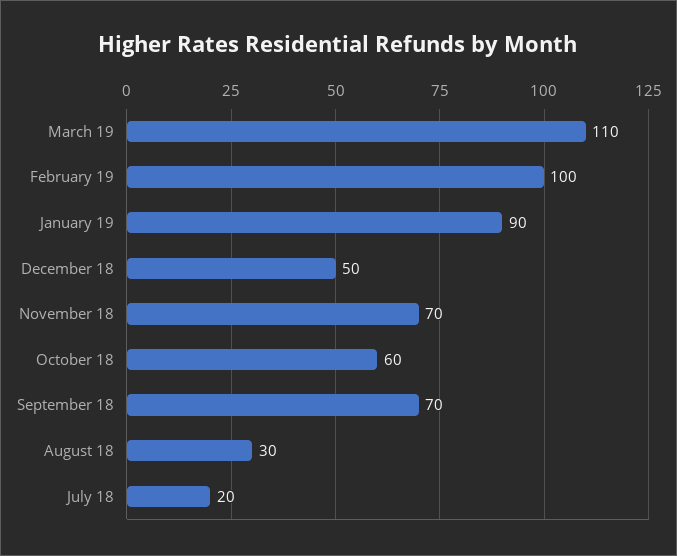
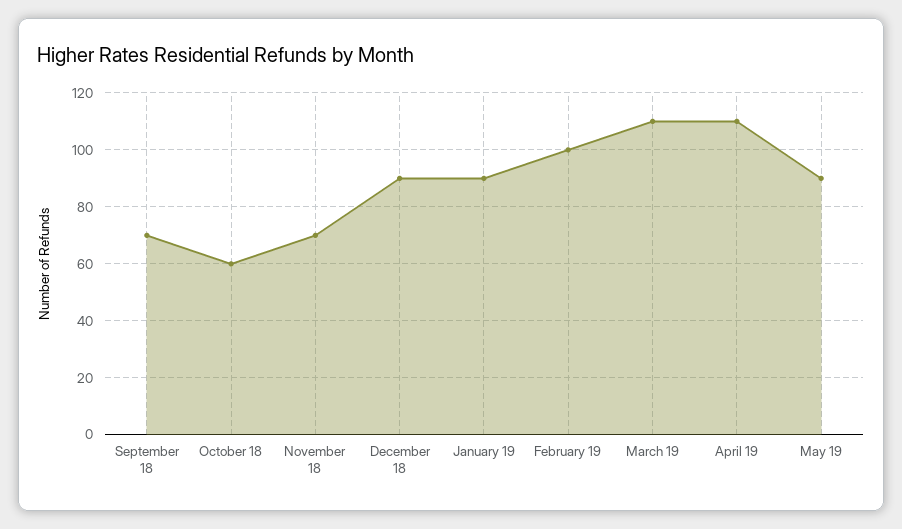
December 18: 50 -> 90
August 18: 30 -> none
July 18: 20 -> none
April 19: none -> 110
May 19: none -> 90

